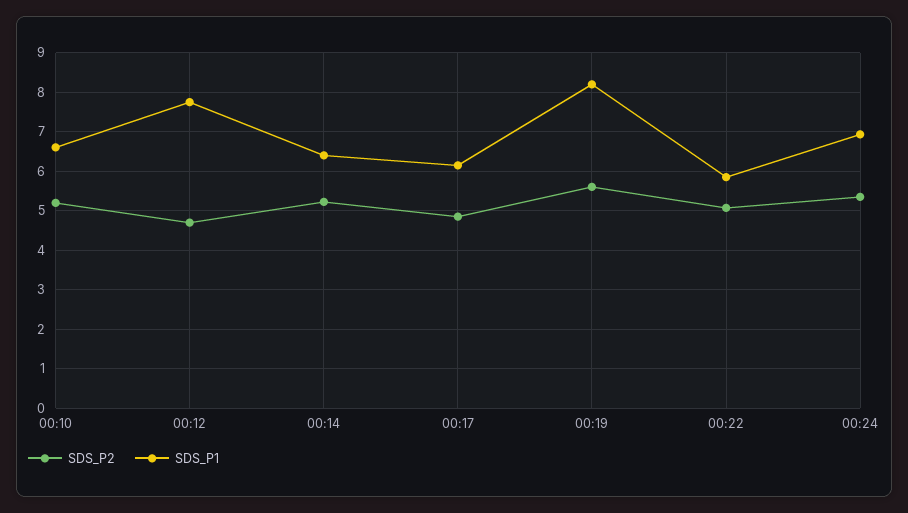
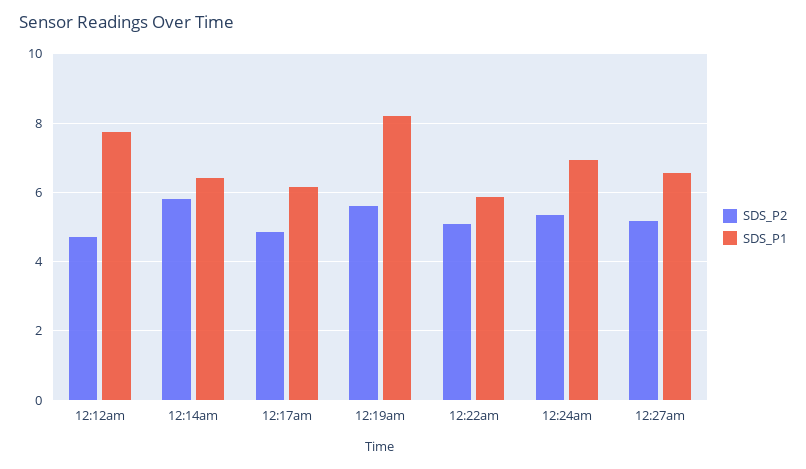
SDS_P2, 00:10: 5.2 -> none
SDS_P1, 00:10: 6.6 -> none
SDS_P2, 00:14: 5.2 -> 5.8
SDS_P2, 12:27am: none -> 5.2
SDS_P1, 12:27am: none -> 6.6

